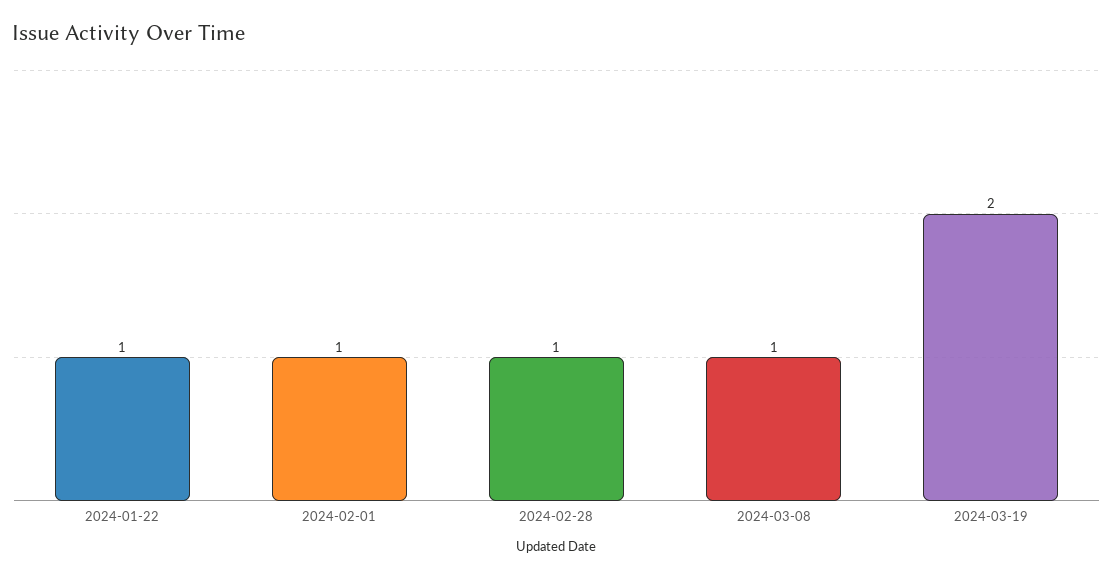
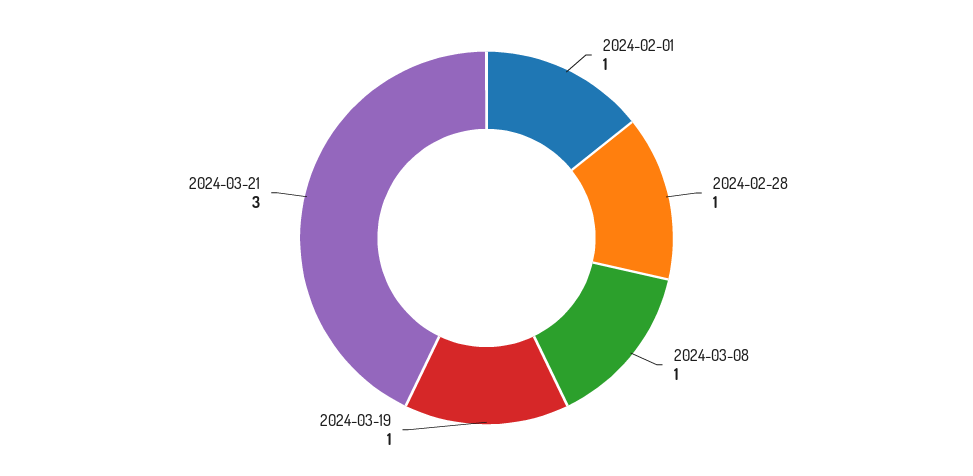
2024-01-22: 1 -> none
2024-03-19: 2 -> 1
2024-03-21: none -> 3

